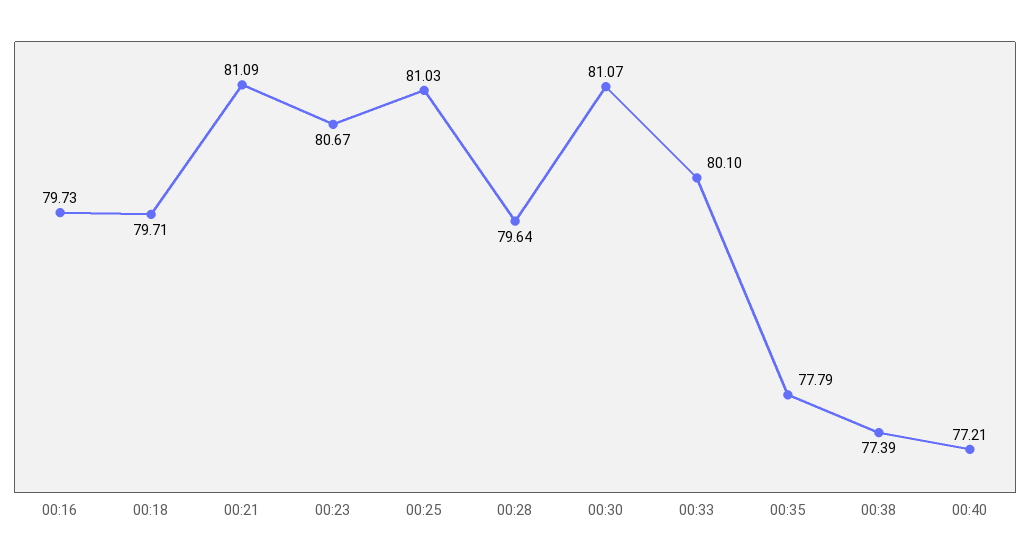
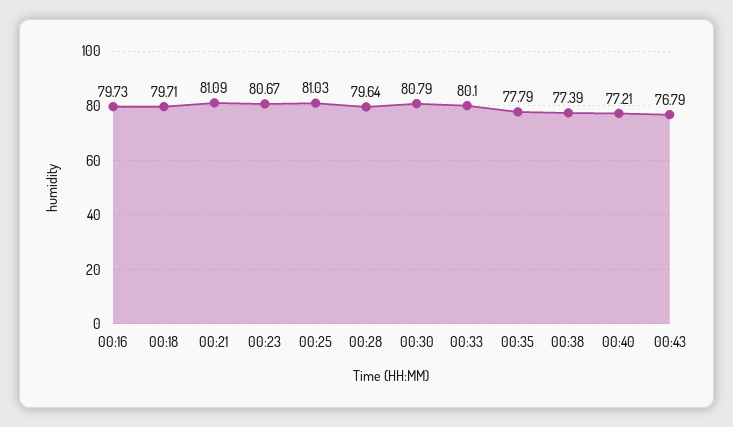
00:30: 81.07 -> 80.79
00:43: none -> 76.79

